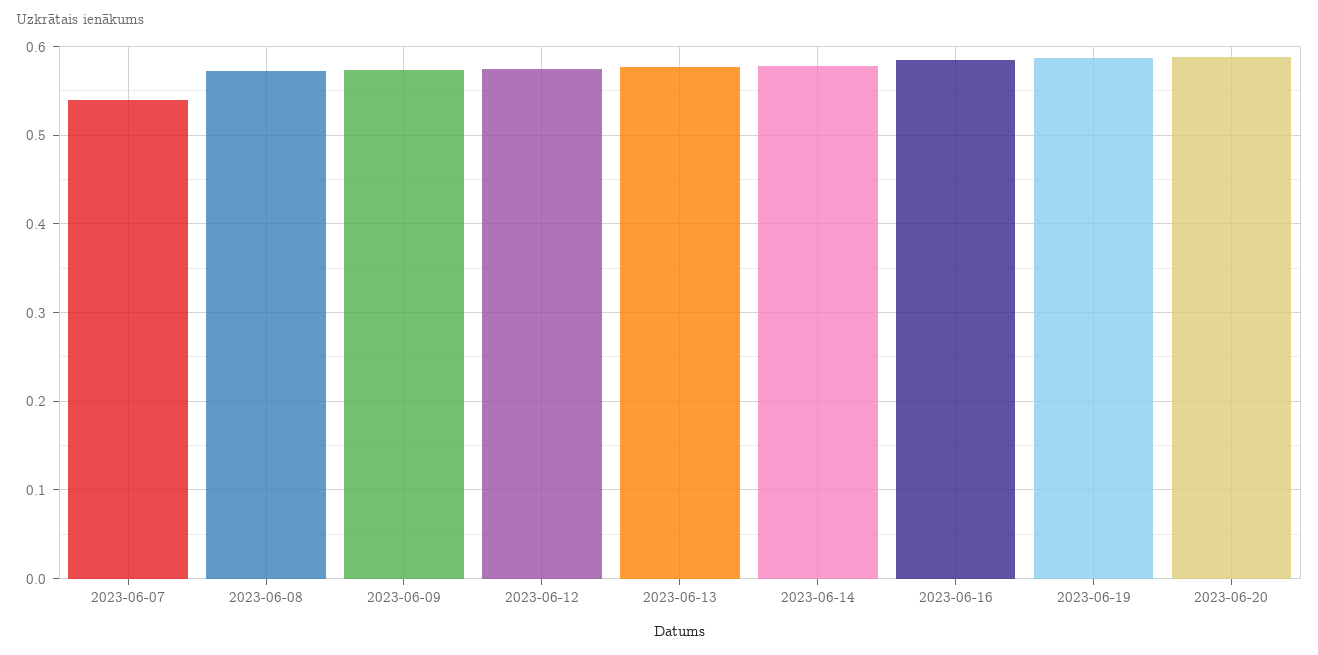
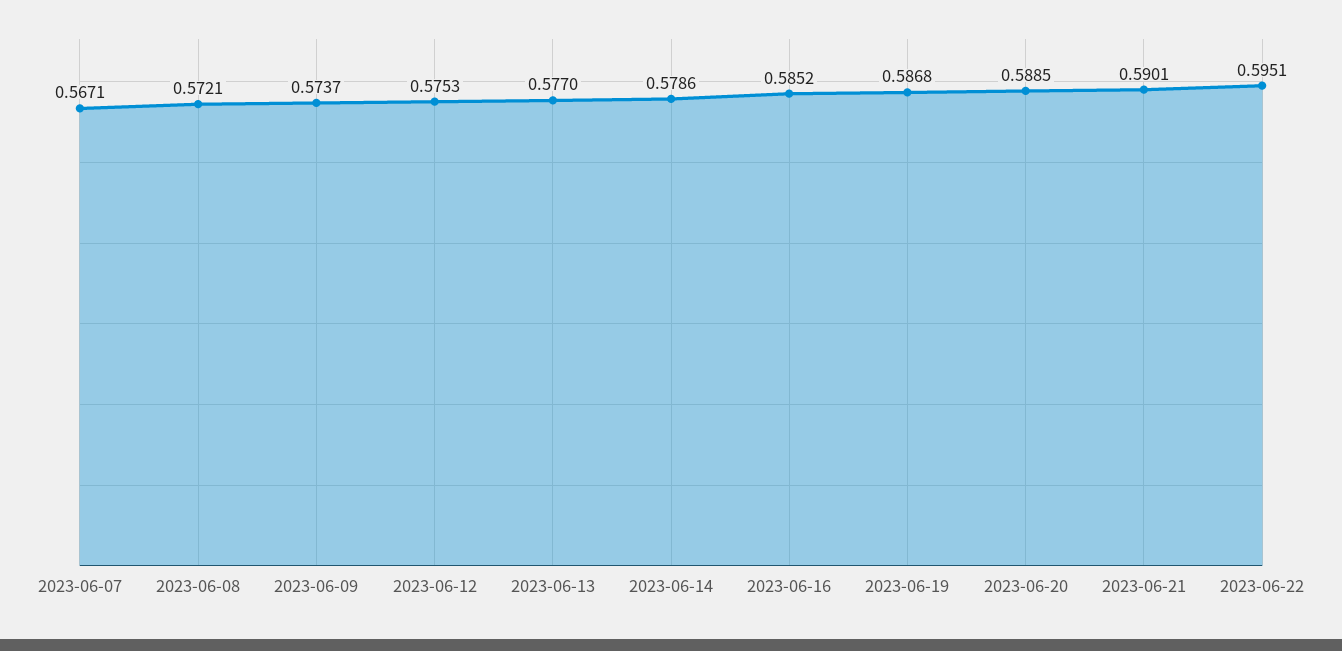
2023-06-07: 0.54 -> 0.5671
2023-06-21: none -> 0.5901
2023-06-22: none -> 0.5951

